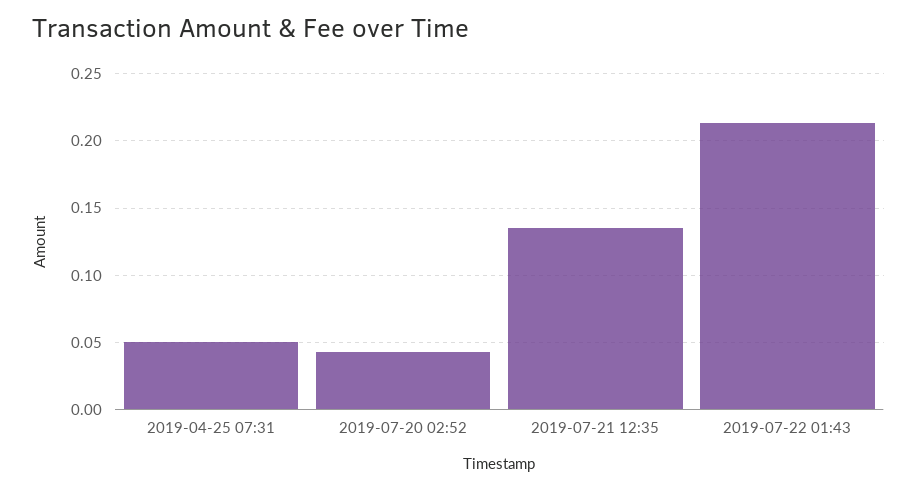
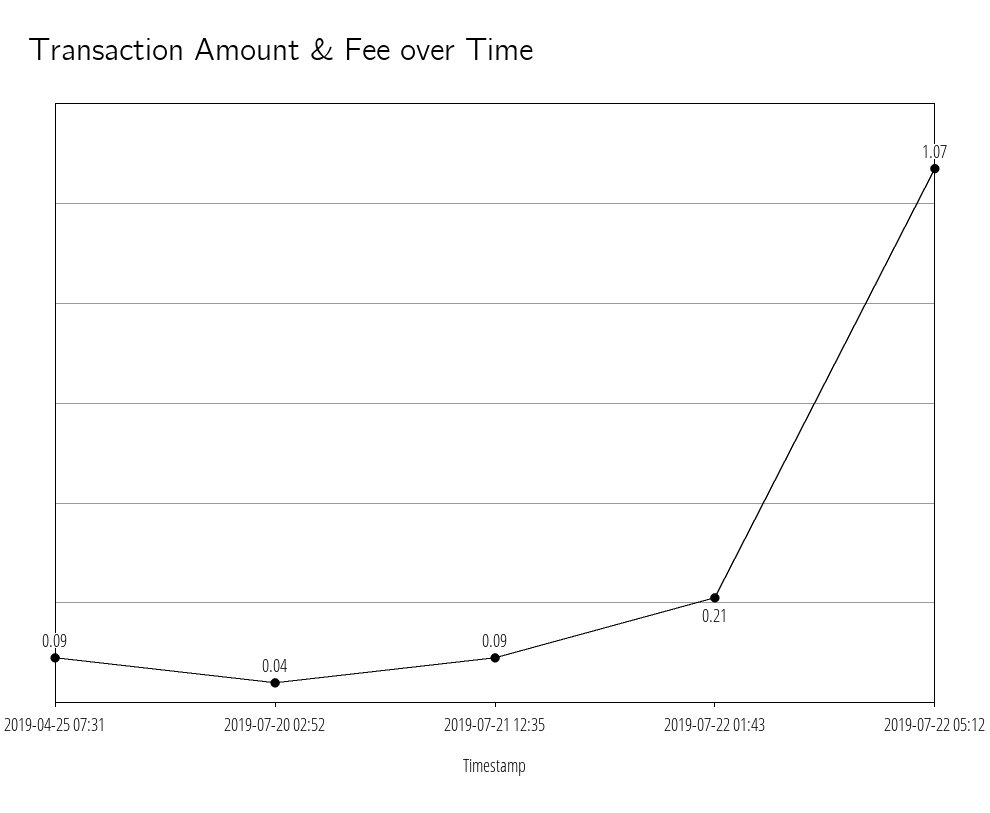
2019-04-25 07:31: 0.05 -> 0.09
2019-07-21 12:35: 0.135 -> 0.09
2019-07-22 05:12: none -> 1.07

